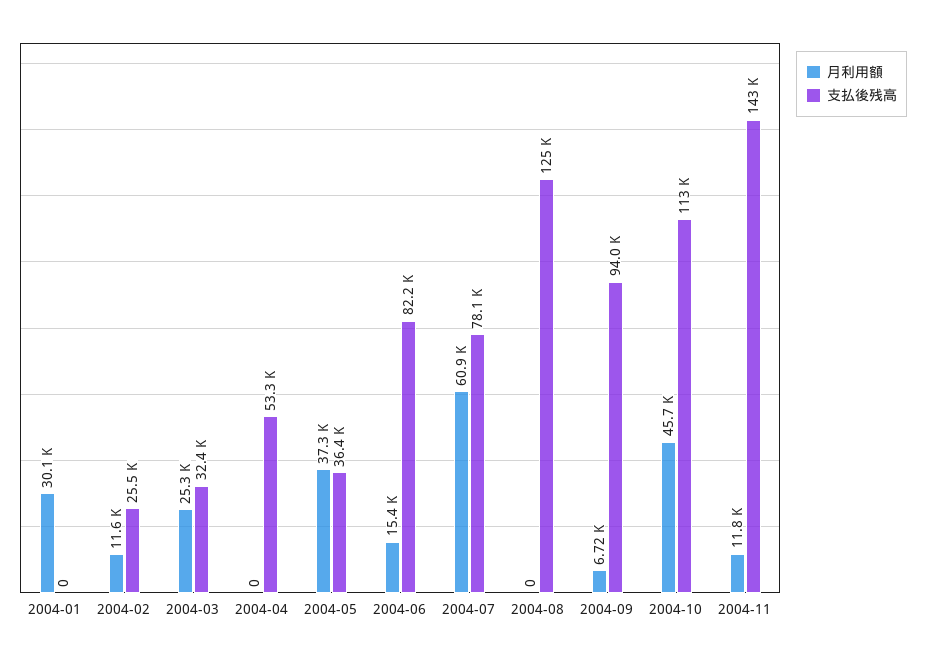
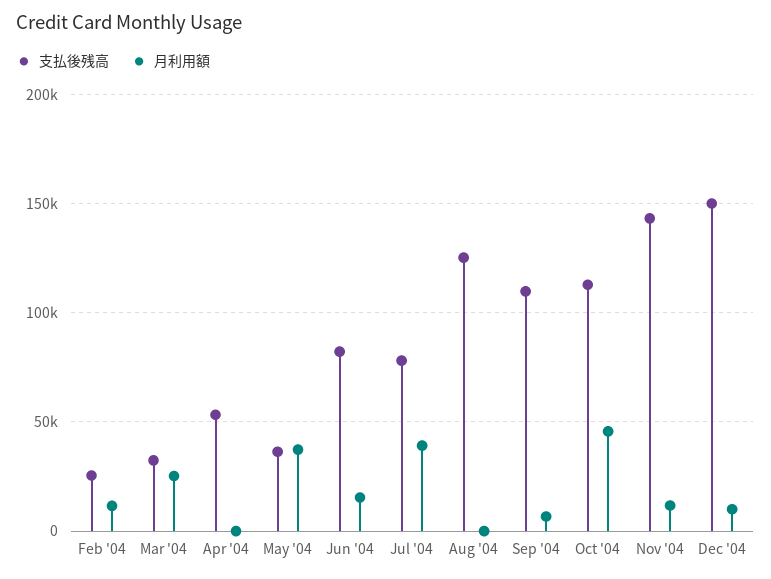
月利用額, 2004-01: 30100 -> none
支払後残高, 2004-01: 0 -> none
月利用額, 2004-07: 60900 -> 40000
支払後残高, 2004-09: 94000 -> 110000
支払後残高, Dec '04: none -> 150000
月利用額, Dec '04: none -> 10000

